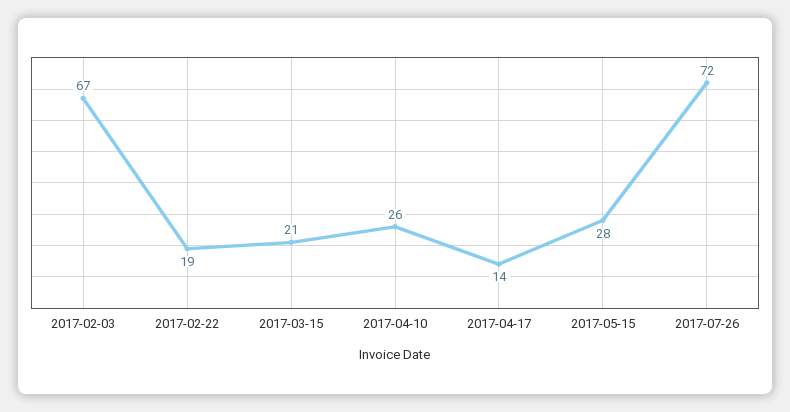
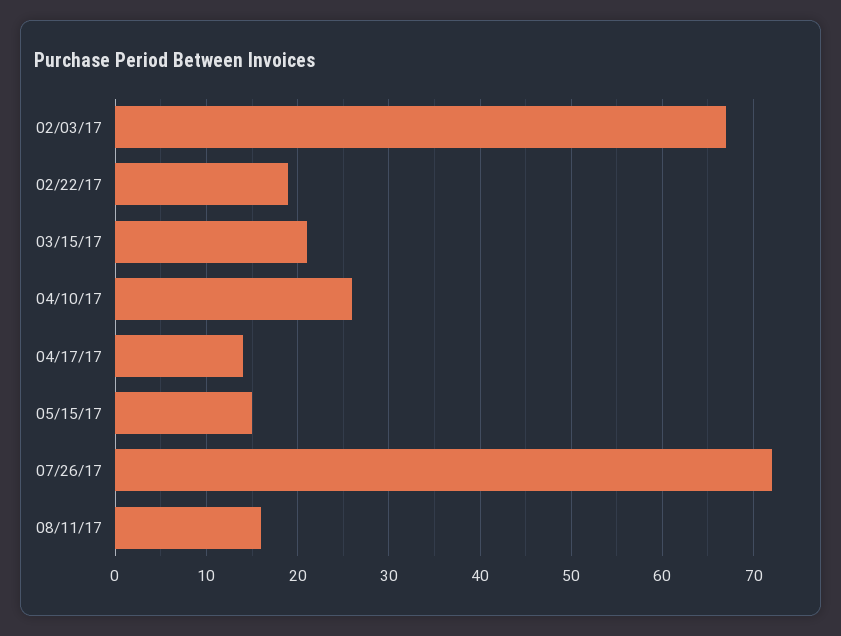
2017-05-15: 28 -> 15
08/11/17: none -> 16

